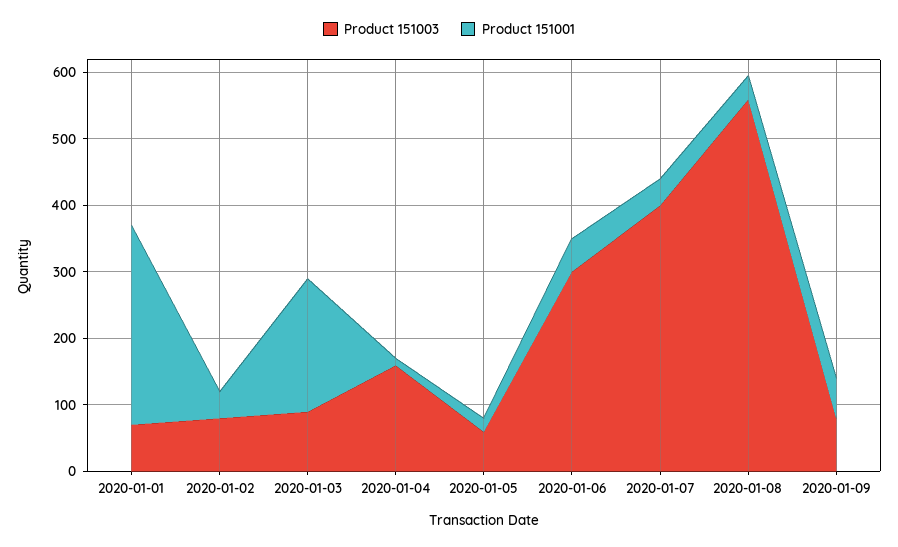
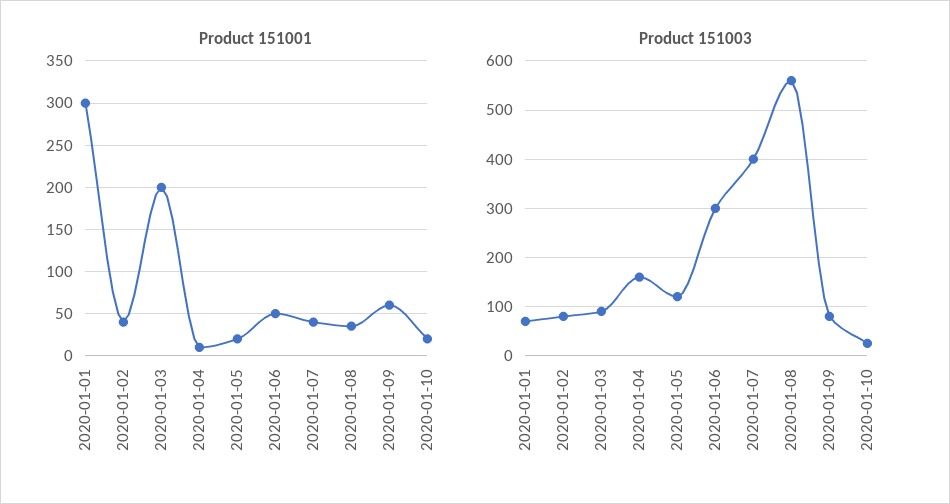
Product 151003, 2020-01-05: 60 -> 120
Product 151001, 2020-01-10: none -> 20
Product 151003, 2020-01-10: none -> 20

